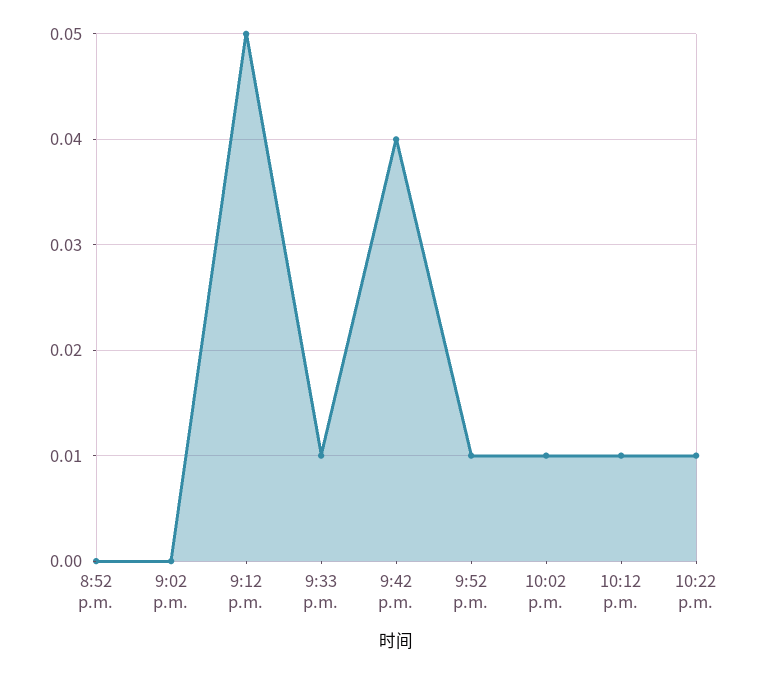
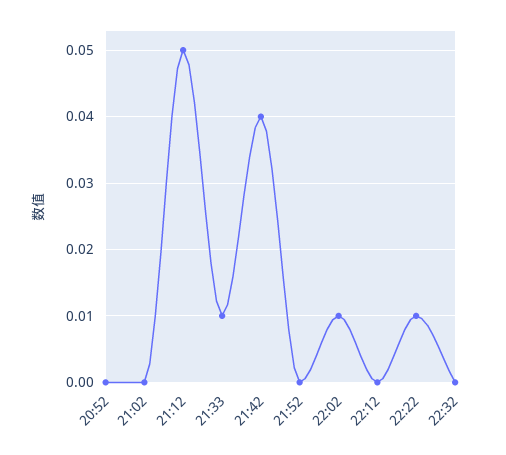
9:52 p.m.: 0.01 -> 0
10:12 p.m.: 0.01 -> 0
22:32: none -> 0

